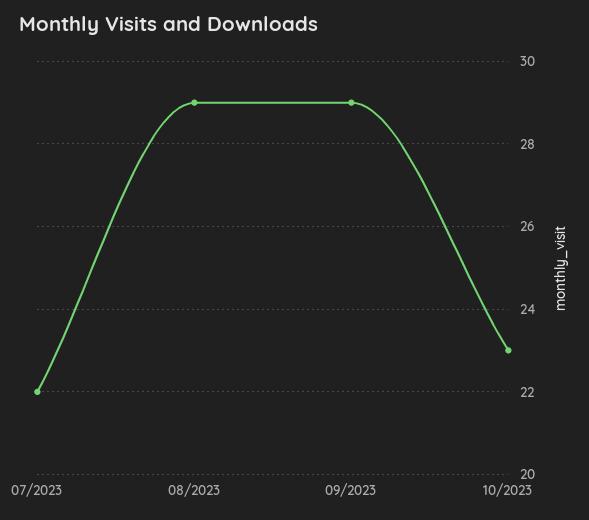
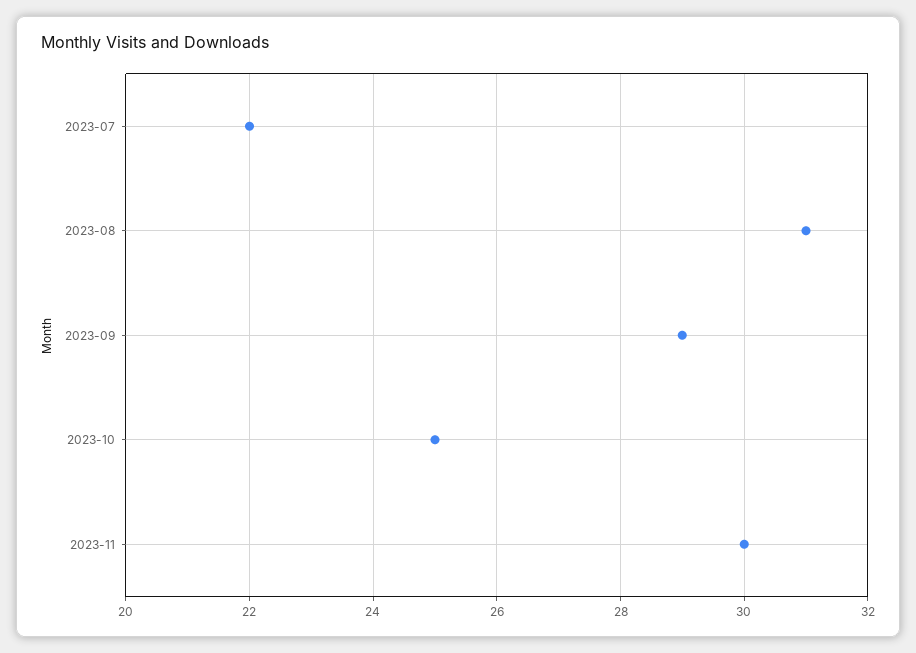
08/2023: 29 -> 31
10/2023: 23 -> 25
2023-11: none -> 30

